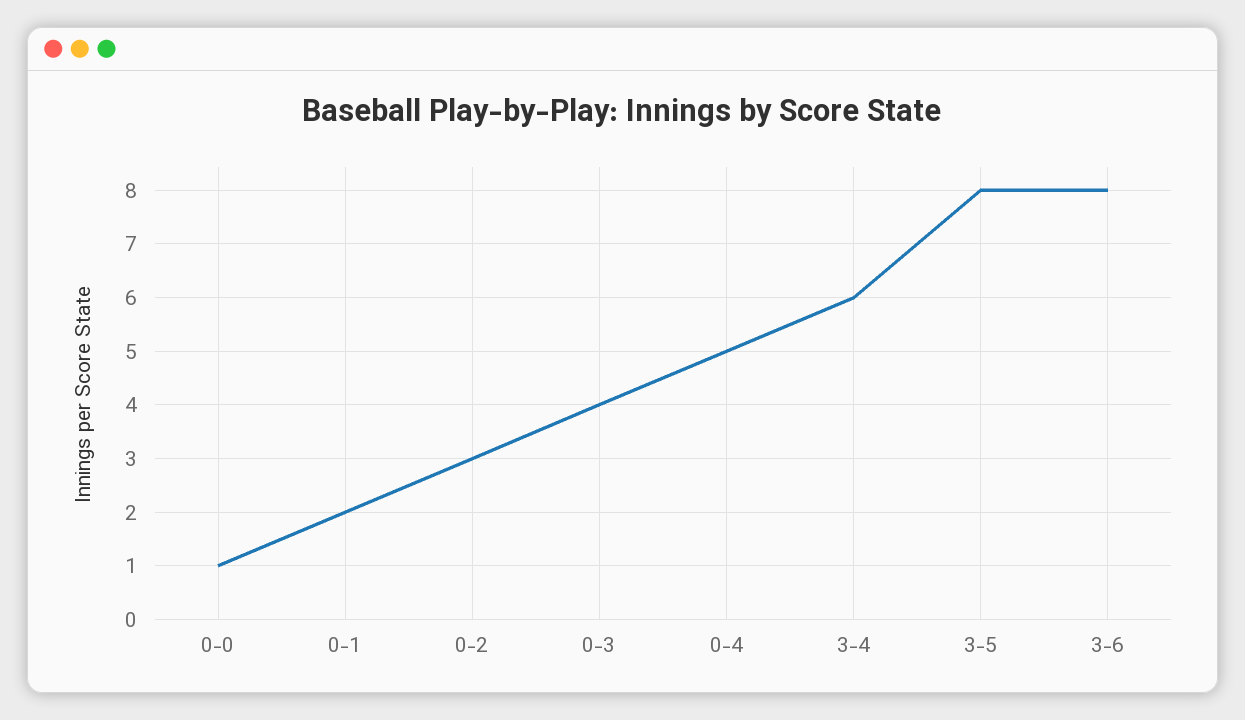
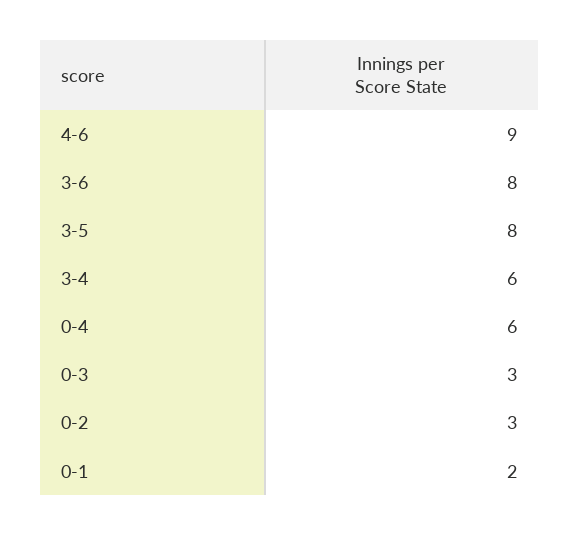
0-0: 1 -> none
0-3: 4 -> 3
0-4: 5 -> 6
4-6: none -> 9

